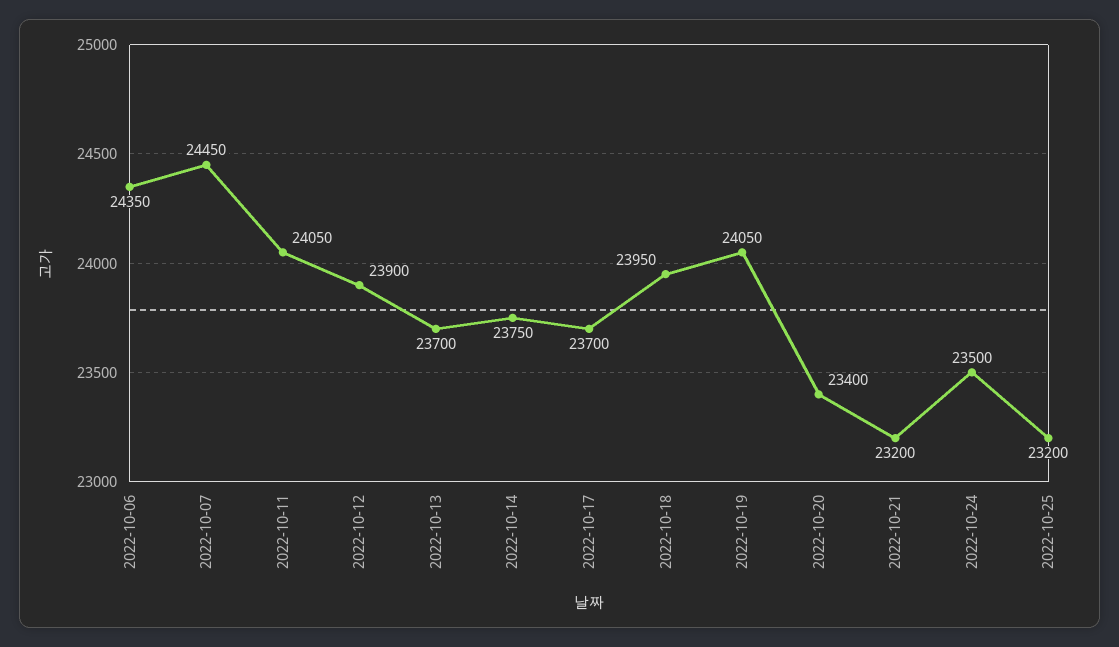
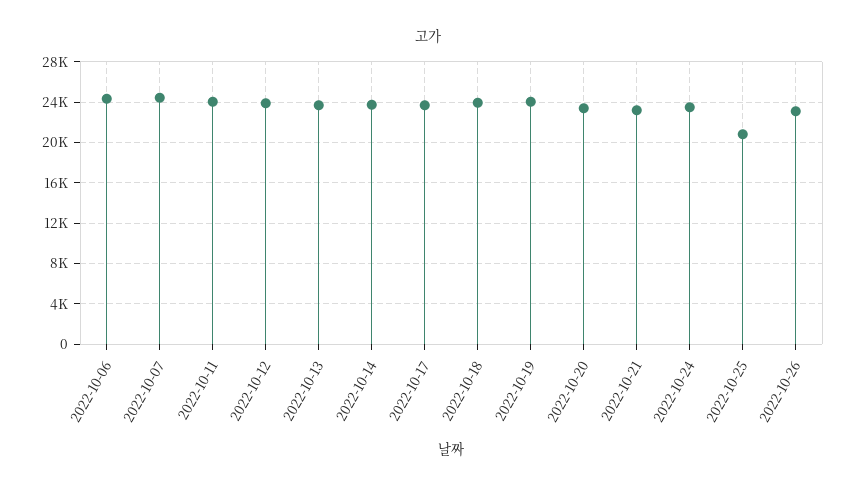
2022-10-25: 23200 -> 21000
2022-10-26: none -> 23000

